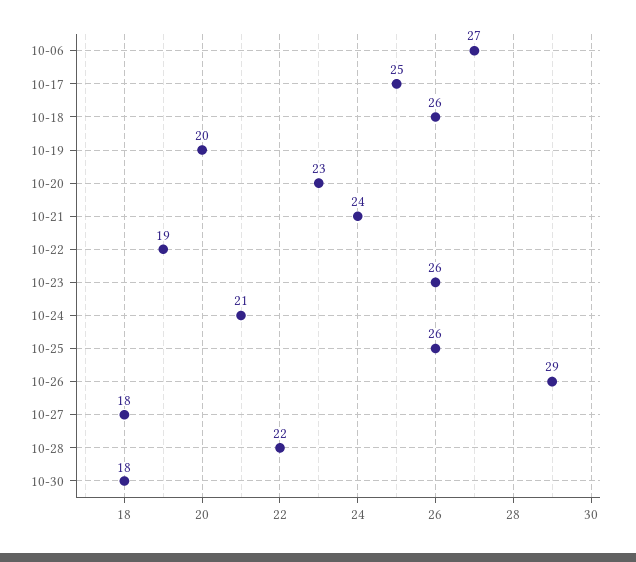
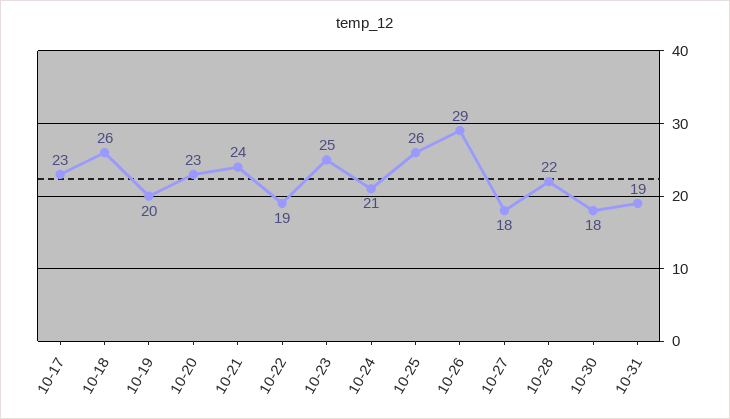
10-06: 27 -> none
10-17: 25 -> 23
10-23: 26 -> 25
10-31: none -> 19

